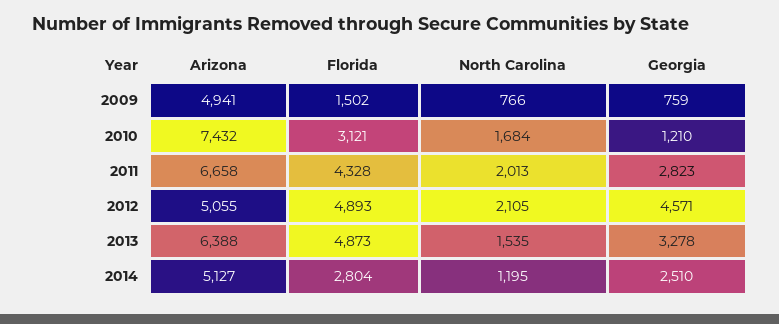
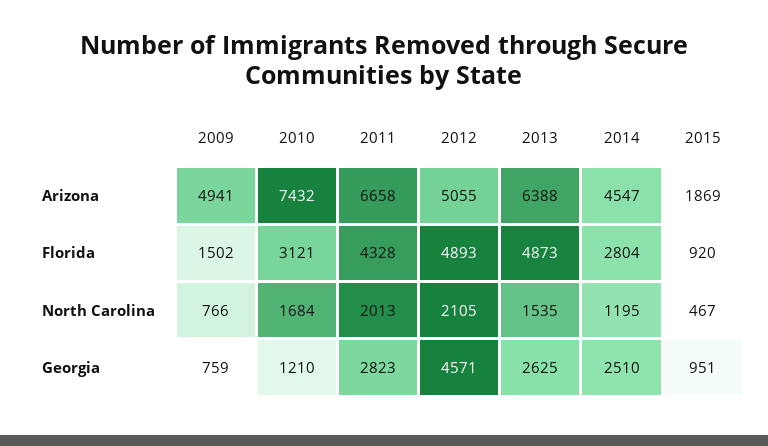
Georgia, 2013: 3278 -> 2625
Arizona, 2014: 5127 -> 4547
Arizona, 2015: none -> 1869
Florida, 2015: none -> 920
North Carolina, 2015: none -> 467
Georgia, 2015: none -> 951

